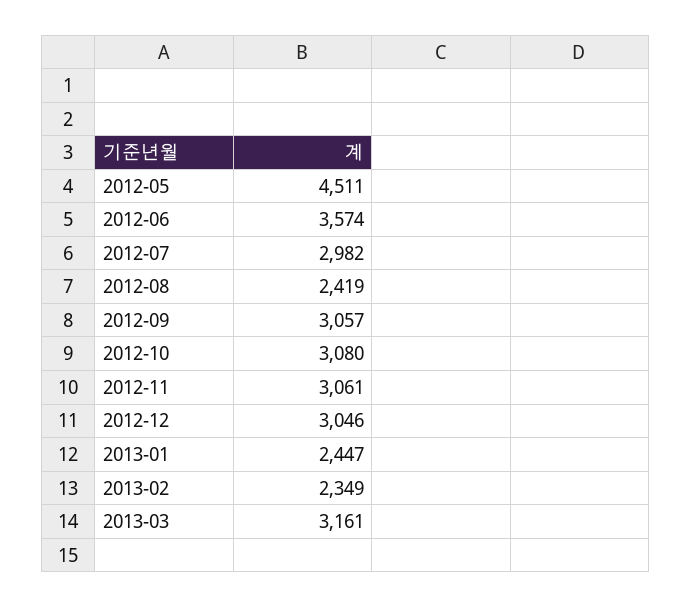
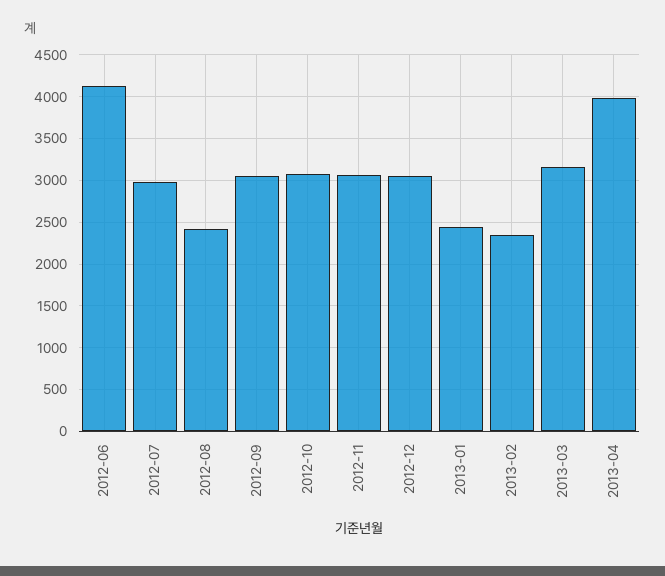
2012-05: 4511 -> none
2012-06: 3574 -> 4100
2013-04: none -> 4000

